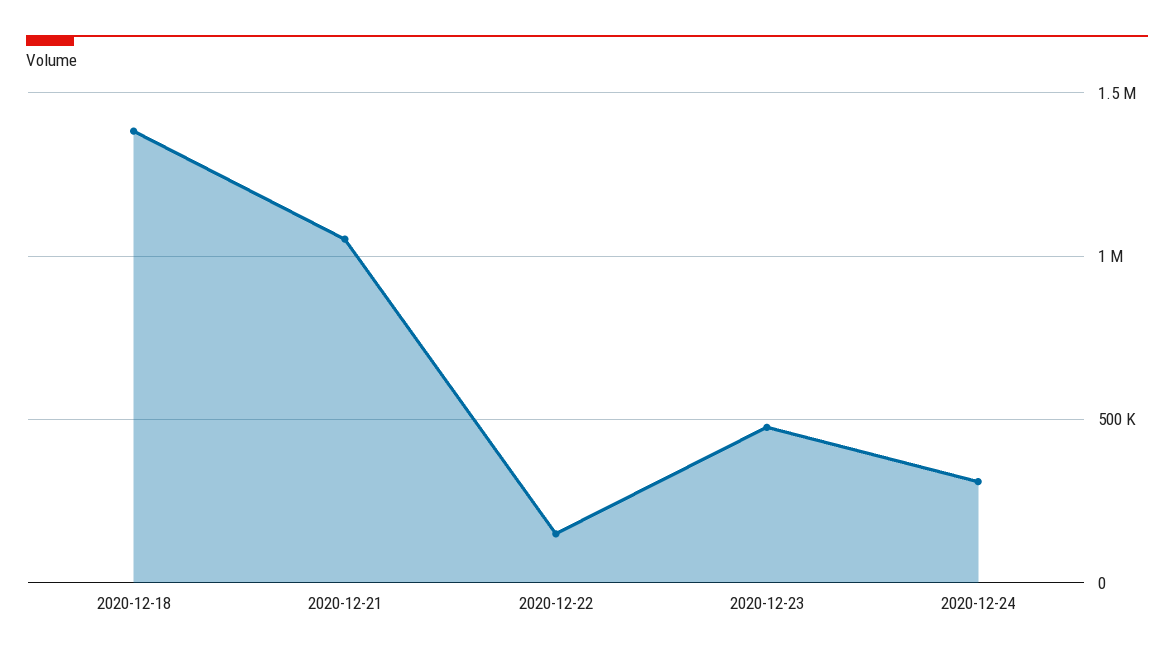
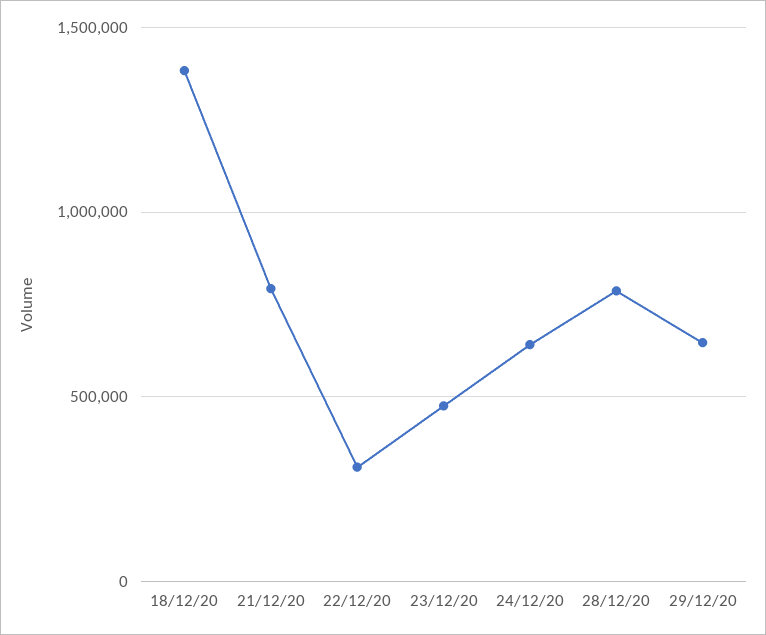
2020-12-21: 1050000 -> 800000
2020-12-22: 150000 -> 300000
2020-12-24: 300000 -> 650000
28/12/20: none -> 800000
29/12/20: none -> 650000

